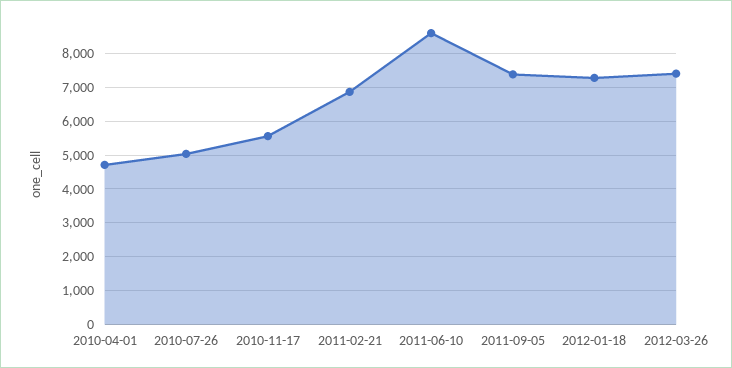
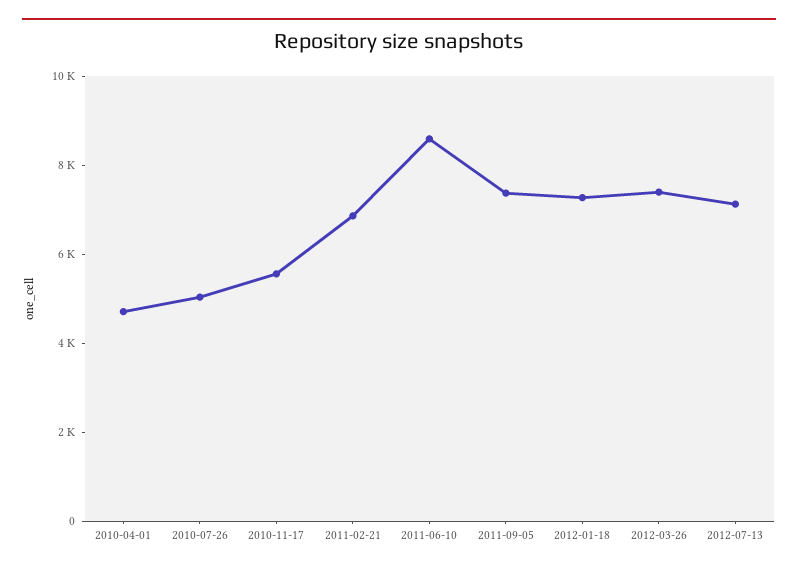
2012-07-13: none -> 7000

